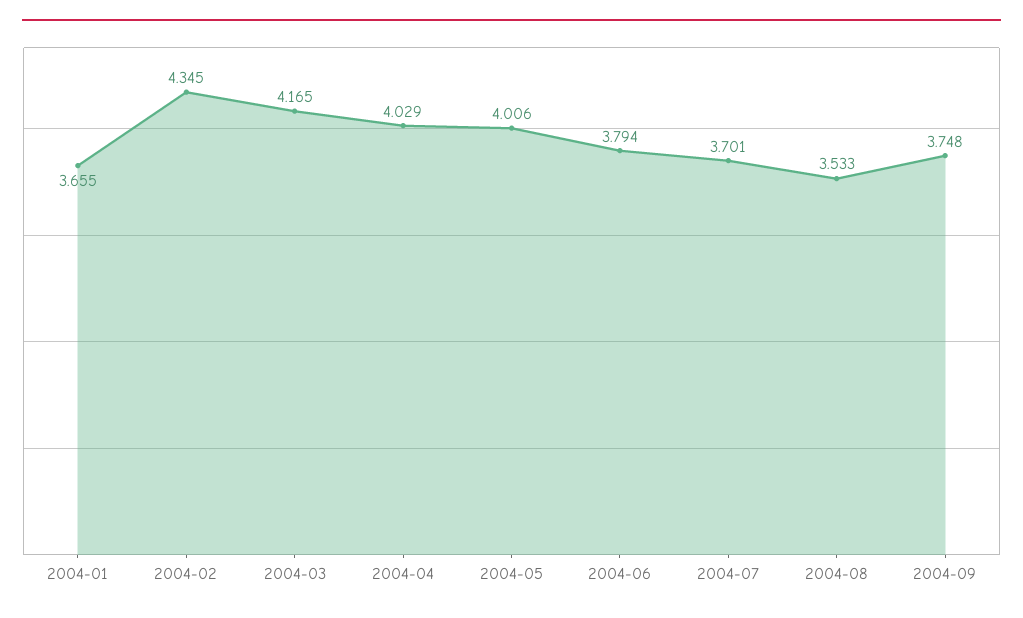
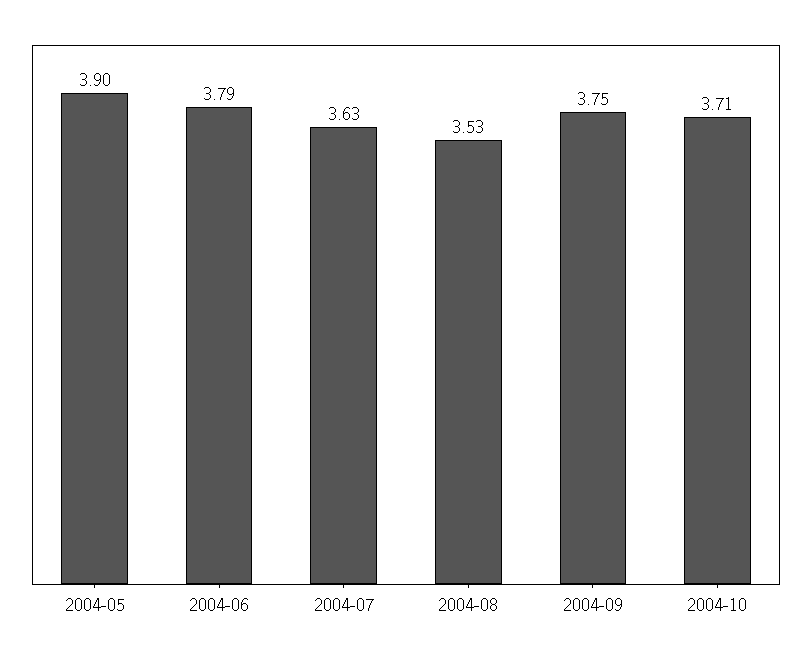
2004-01: 3.655 -> none
2004-02: 4.345 -> none
2004-03: 4.165 -> none
2004-04: 4.029 -> none
2004-05: 4.006 -> 3.9
2004-07: 3.701 -> 3.63
2004-10: none -> 3.71

